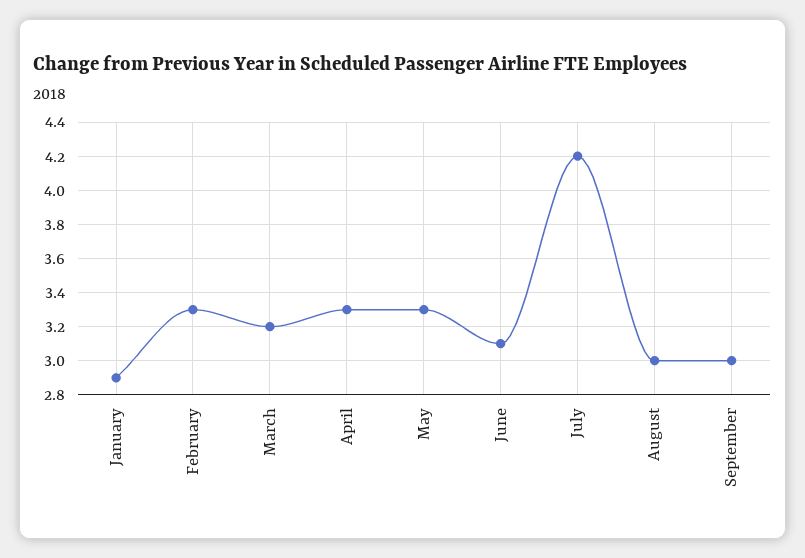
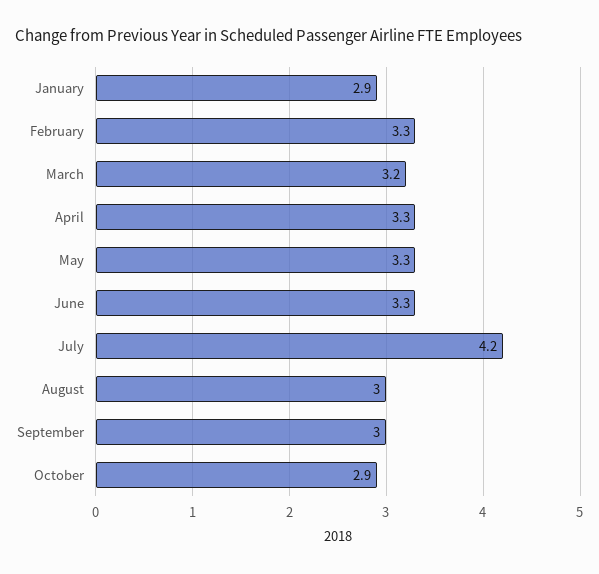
June: 3.1 -> 3.3
October: none -> 2.9

